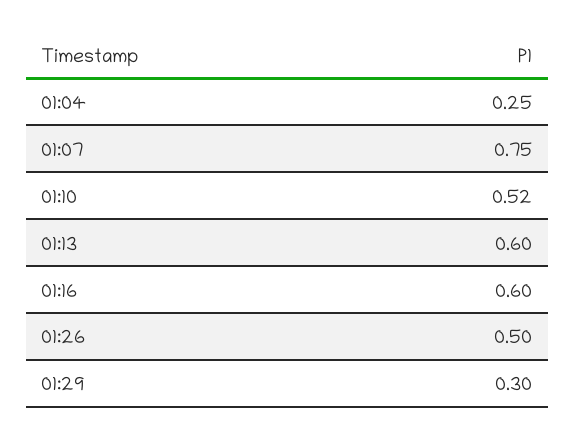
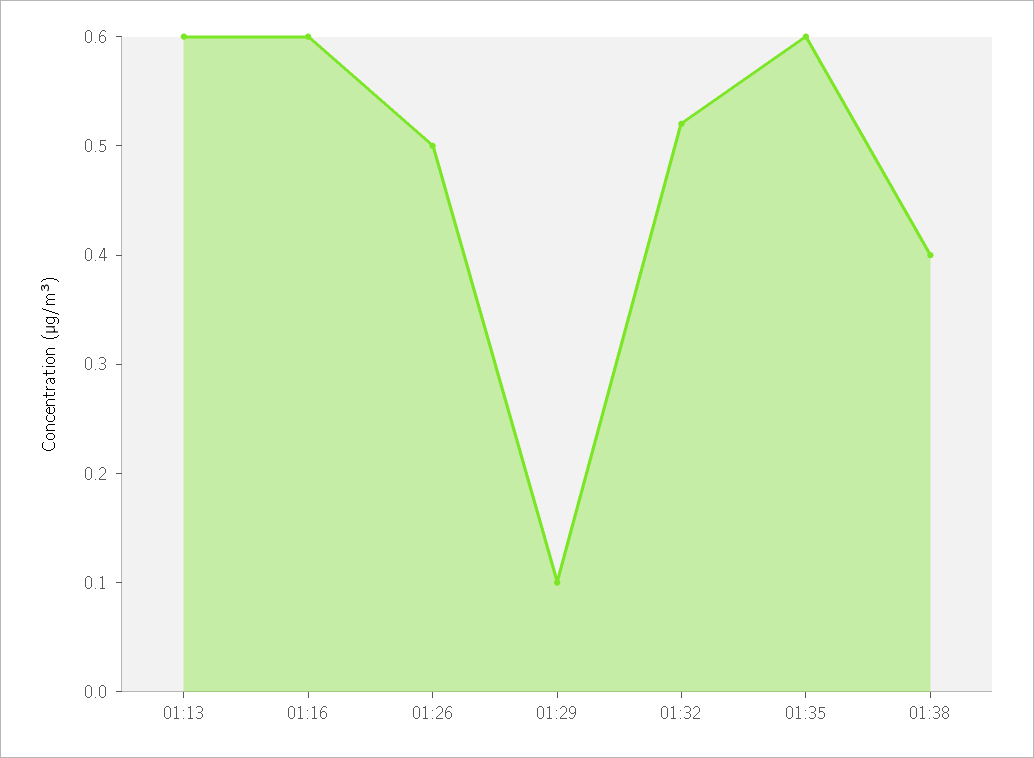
01:04: 0.25 -> none
01:07: 0.75 -> none
01:10: 0.52 -> none
01:29: 0.3 -> 0.1
01:32: none -> 0.52
01:35: none -> 0.6
01:38: none -> 0.4

